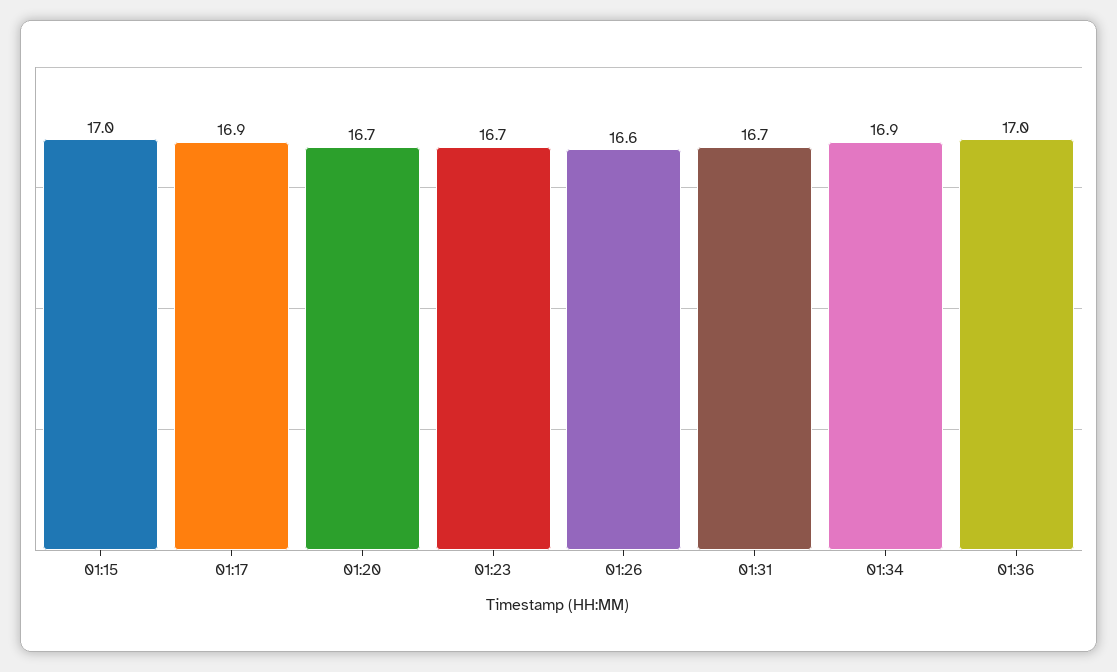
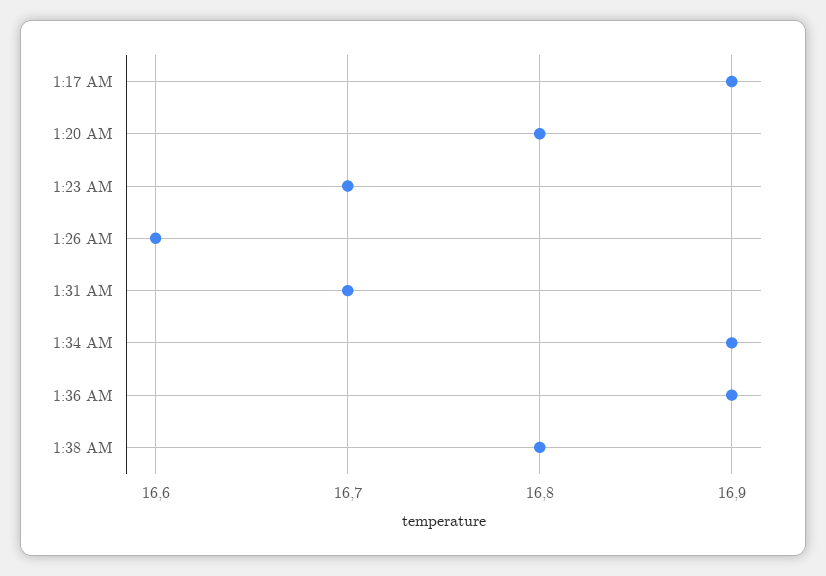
01:15: 17 -> none
01:20: 16.7 -> 16.8
01:36: 17 -> 16.9
1:38 AM: none -> 16.8

